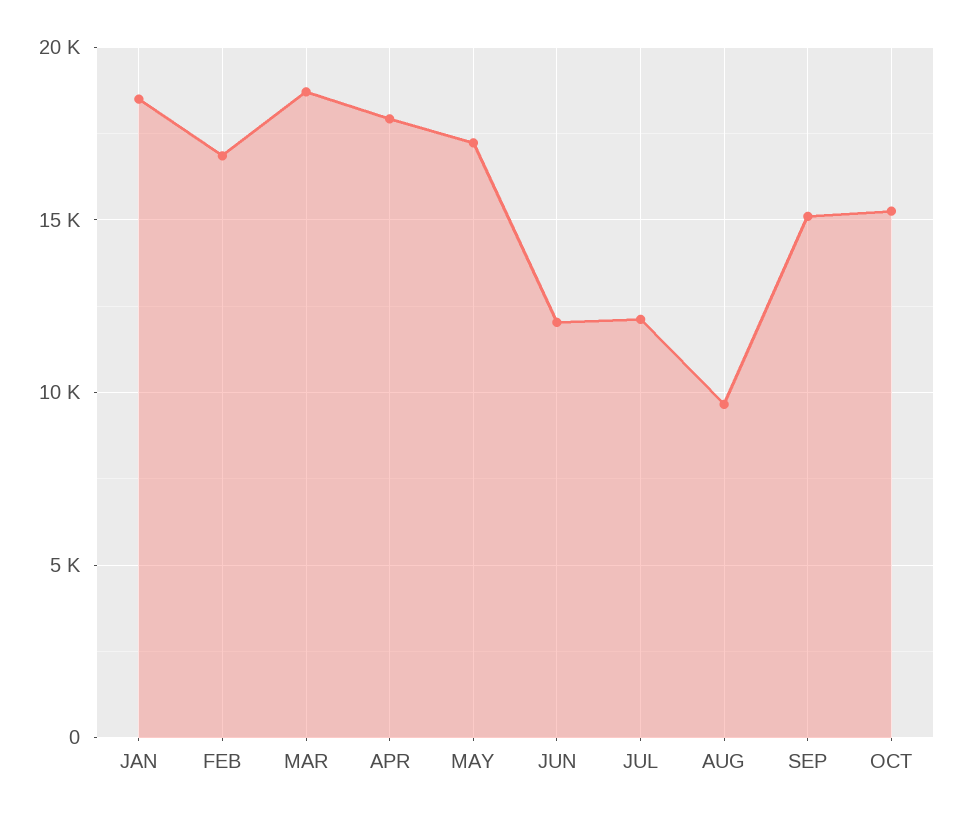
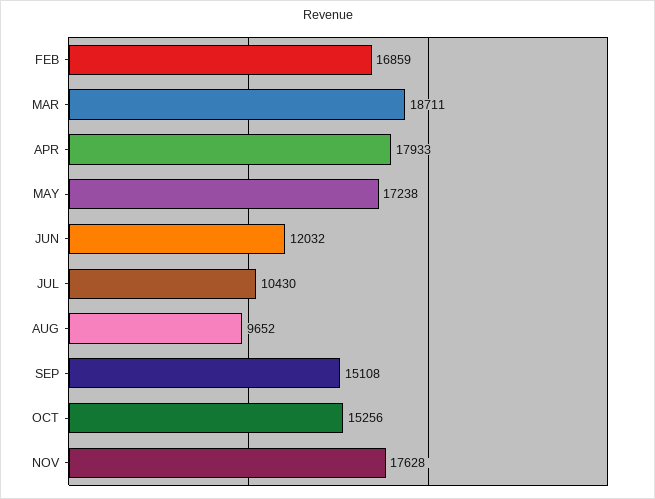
JAN: 18500 -> none
JUL: 12000 -> 10430
NOV: none -> 17628

